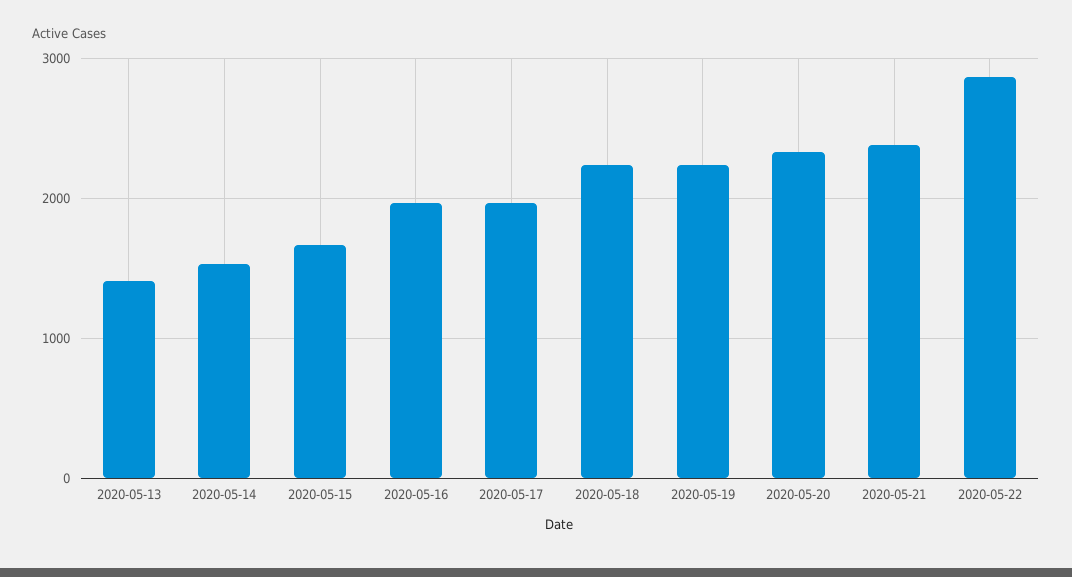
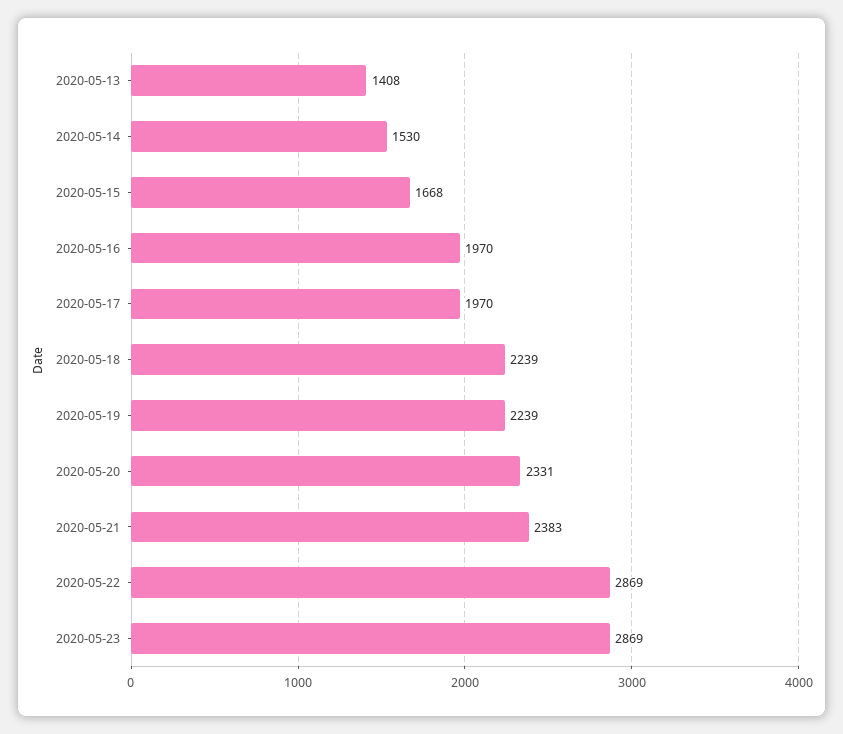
2020-05-23: none -> 2869

